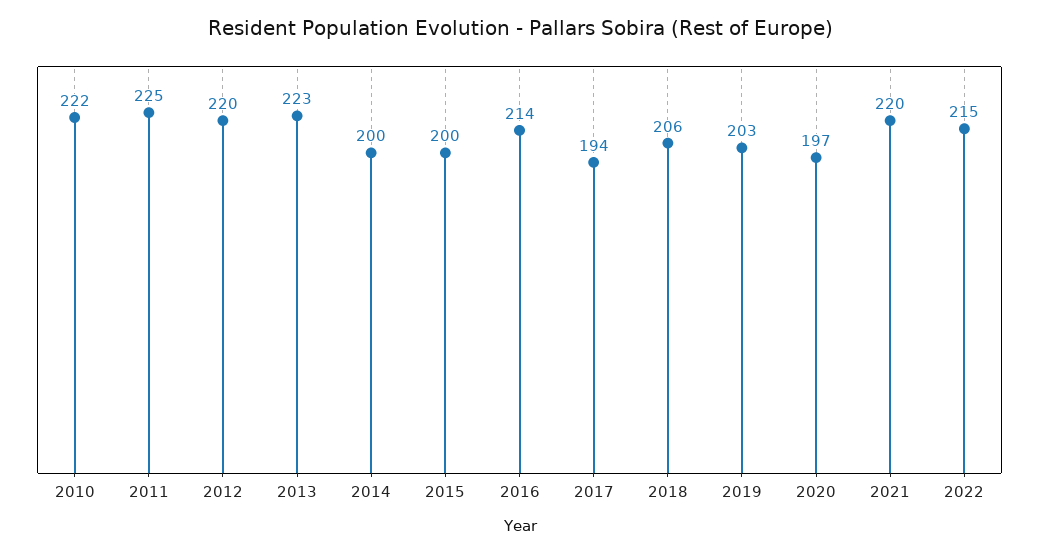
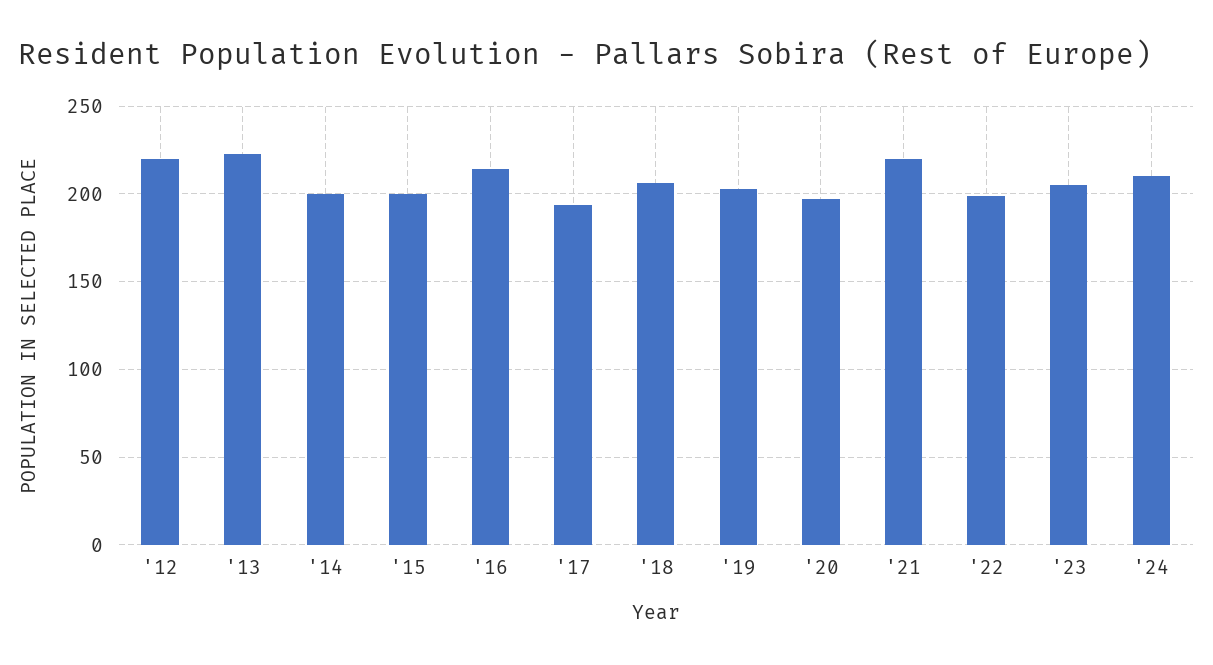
2010: 222 -> none
2011: 225 -> none
2022: 215 -> 200
'23: none -> 205
'24: none -> 210

